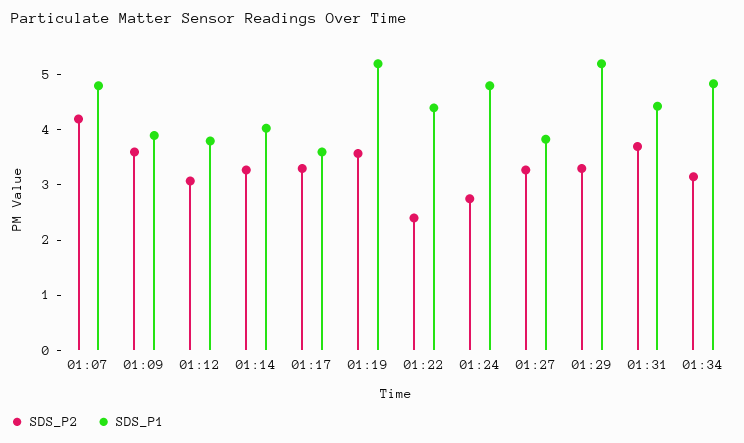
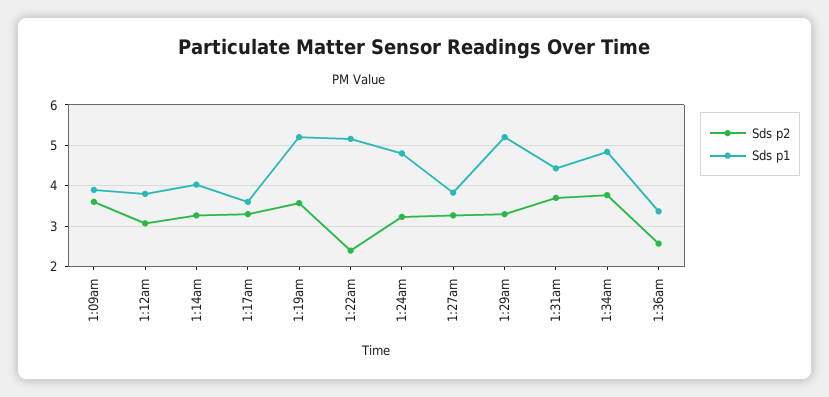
SDS_P2, 01:07: 4.2 -> none
SDS_P1, 01:07: 4.8 -> none
SDS_P1, 01:22: 4.4 -> 5.2
SDS_P2, 01:24: 2.8 -> 3.2
SDS_P2, 01:34: 3.2 -> 3.8
SDS_P2, 1:36am: none -> 2.6
SDS_P1, 1:36am: none -> 3.4

